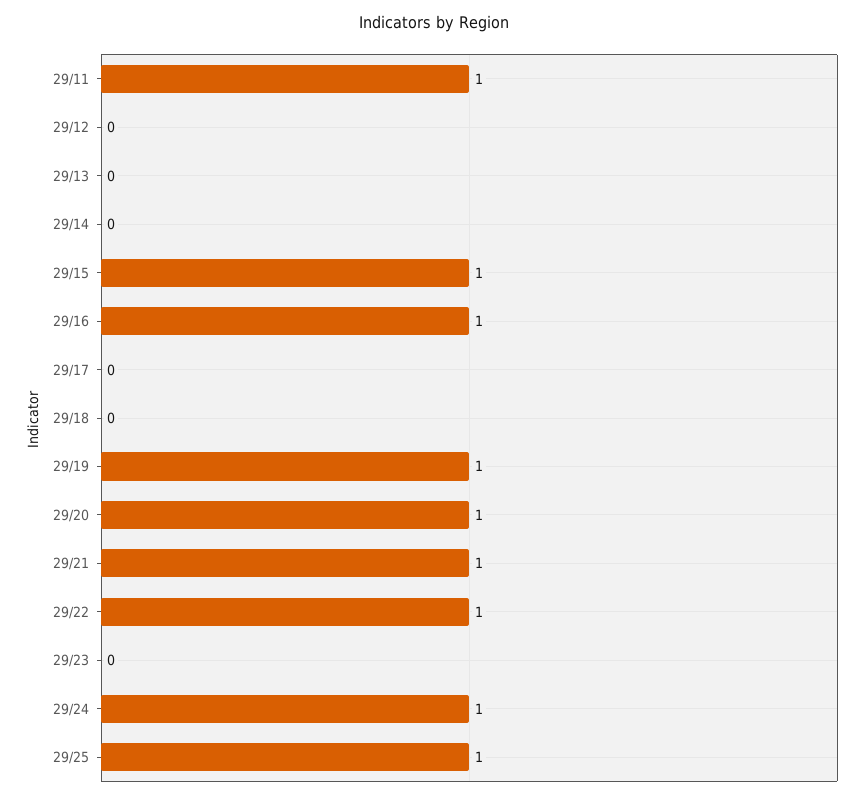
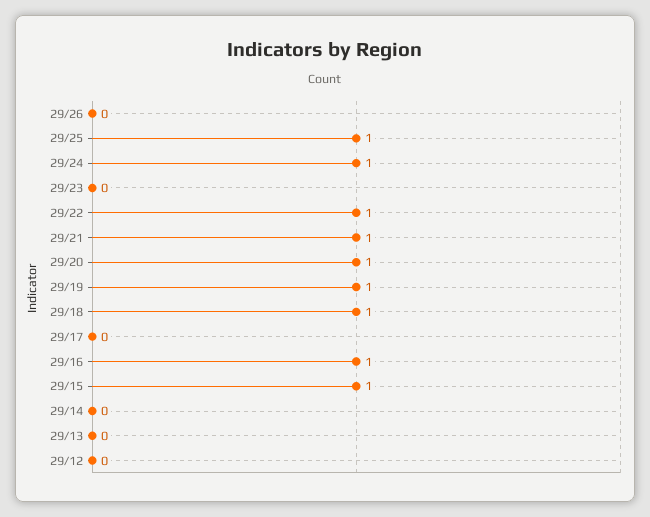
29/11: 1 -> none
29/18: 0 -> 1
29/26: none -> 0

